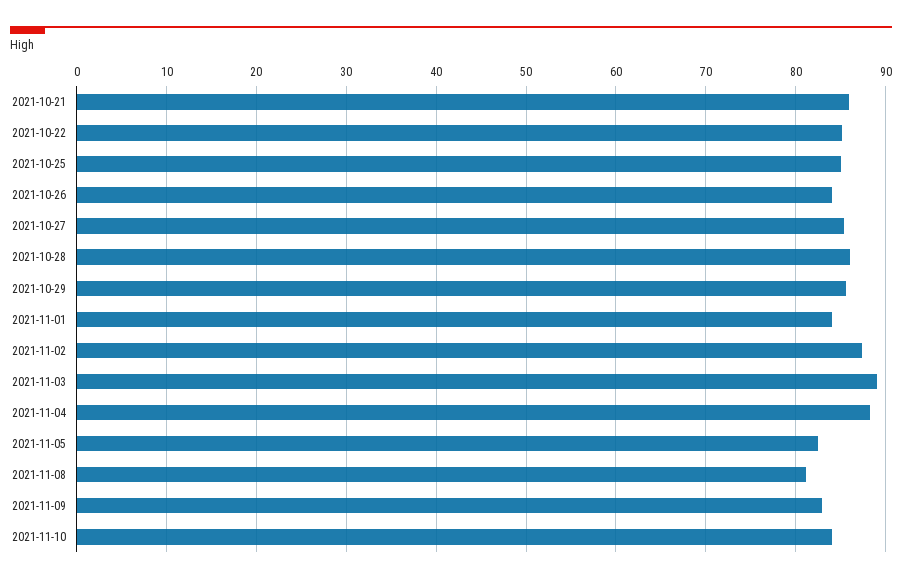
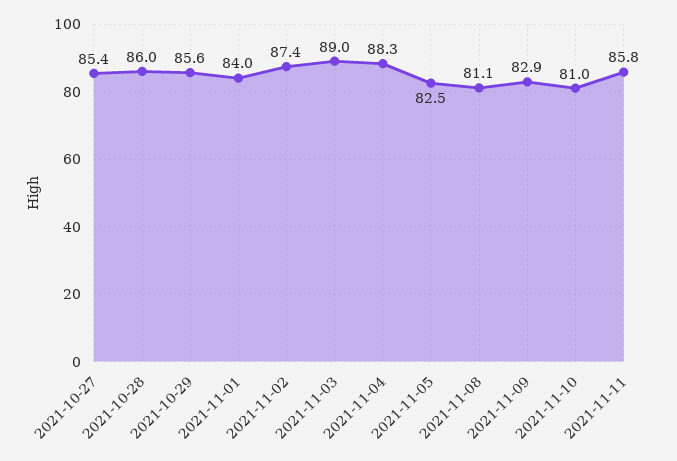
2021-10-21: 86 -> none
2021-10-22: 85 -> none
2021-10-25: 85 -> none
2021-10-26: 84 -> none
2021-11-10: 84 -> 81
2021-11-11: none -> 85.8

